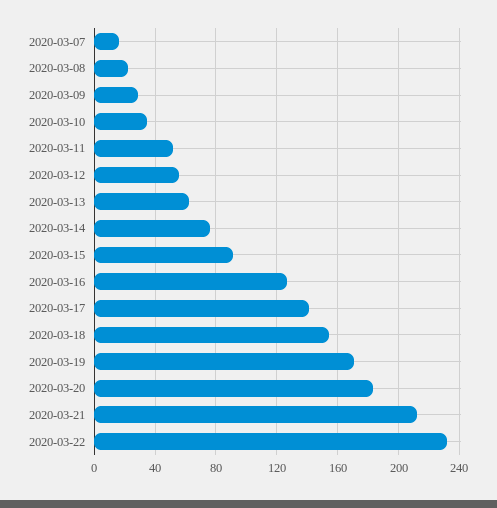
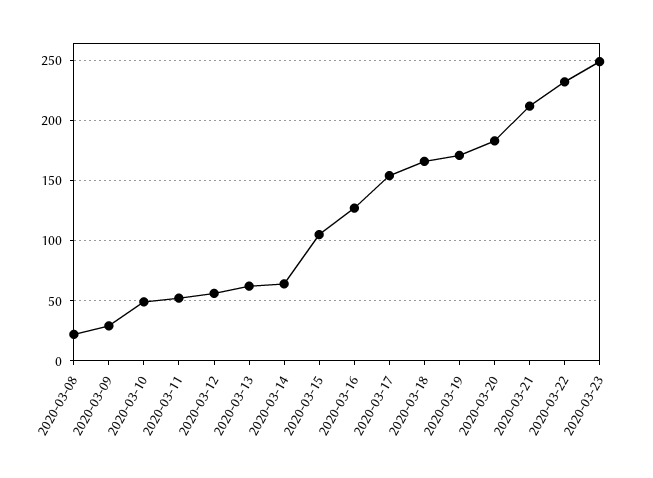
2020-03-07: 15 -> none
2020-03-10: 35 -> 50
2020-03-14: 75 -> 65
2020-03-15: 90 -> 105
2020-03-17: 140 -> 155
2020-03-18: 155 -> 165
2020-03-23: none -> 250

